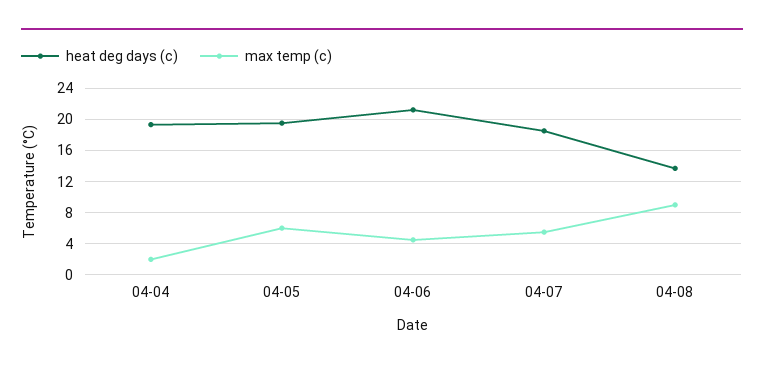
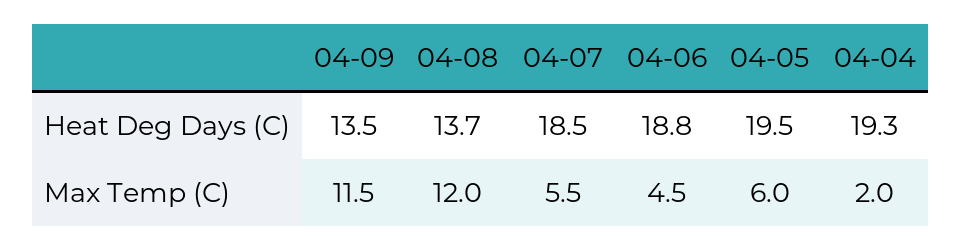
heat deg days (c), 04-06: 21 -> 18.8
max temp (c), 04-08: 9 -> 12
heat deg days (c), 04-09: none -> 13.5
max temp (c), 04-09: none -> 11.5

